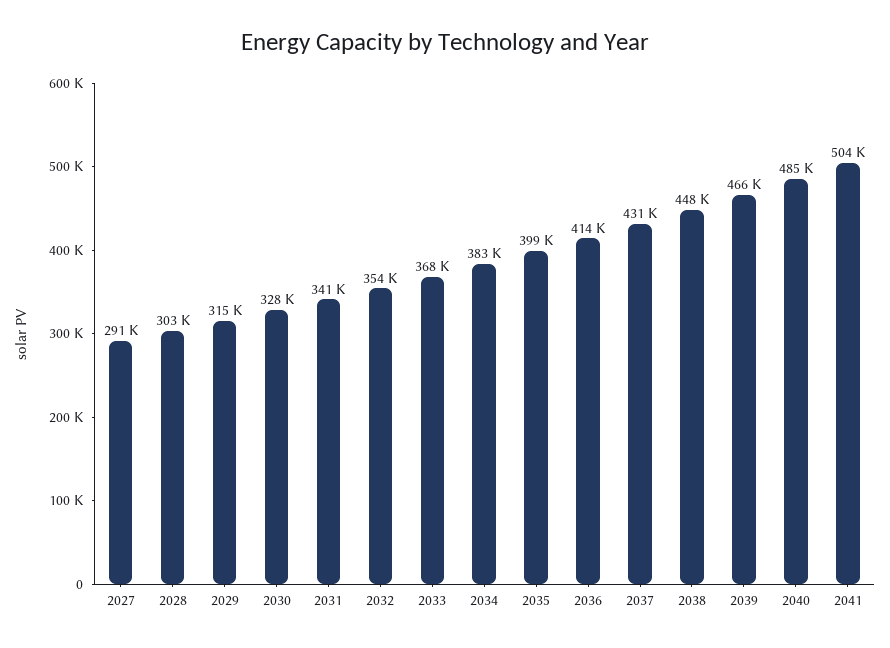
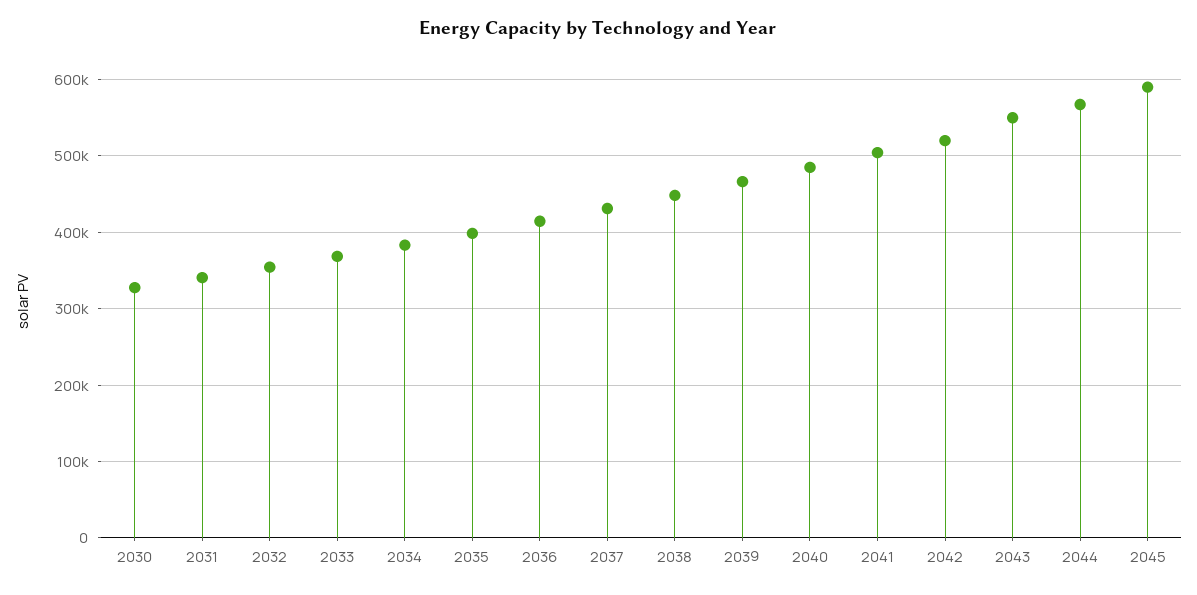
2027: 291000 -> none
2028: 303000 -> none
2029: 315000 -> none
2042: none -> 520000
2043: none -> 550000
2044: none -> 570000
2045: none -> 590000

